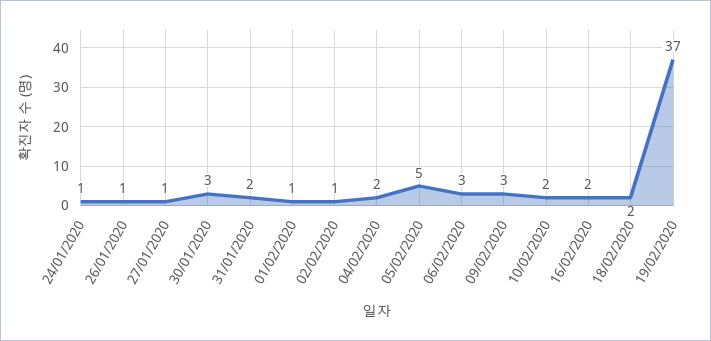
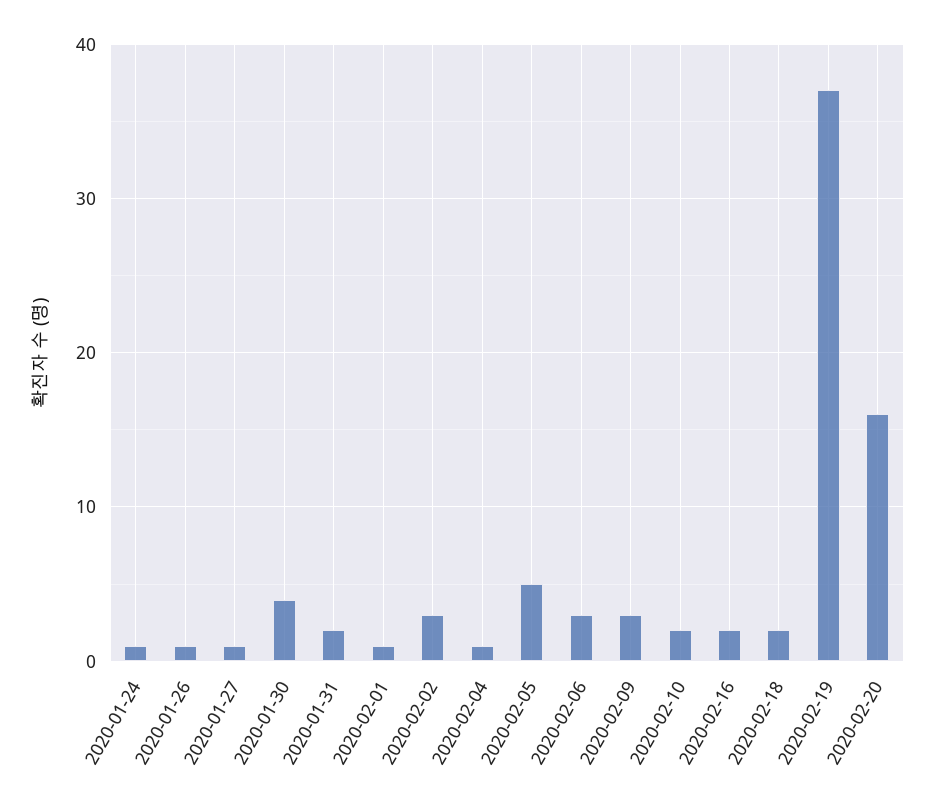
30/01/2020: 3 -> 4
02/02/2020: 1 -> 3
04/02/2020: 2 -> 1
2020-02-20: none -> 16

